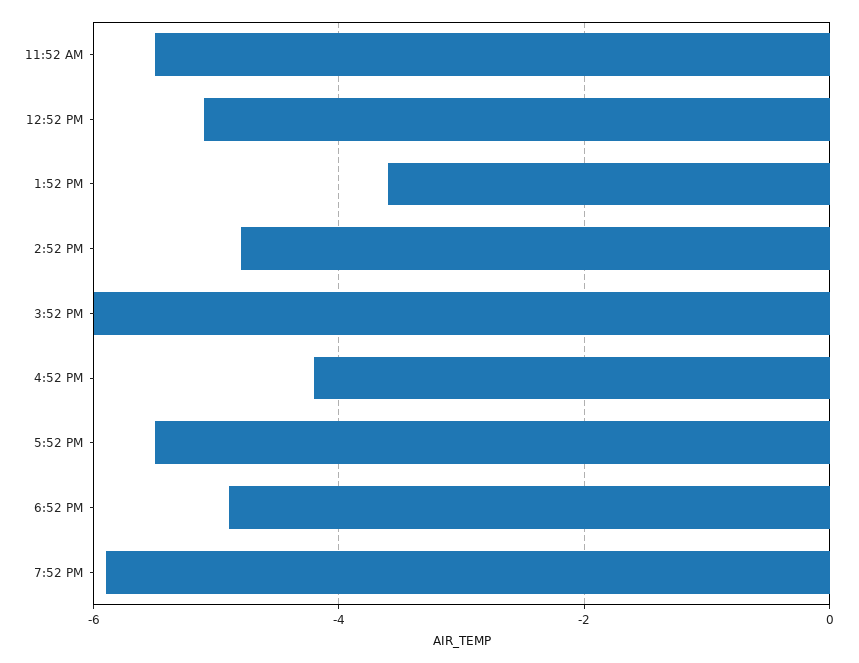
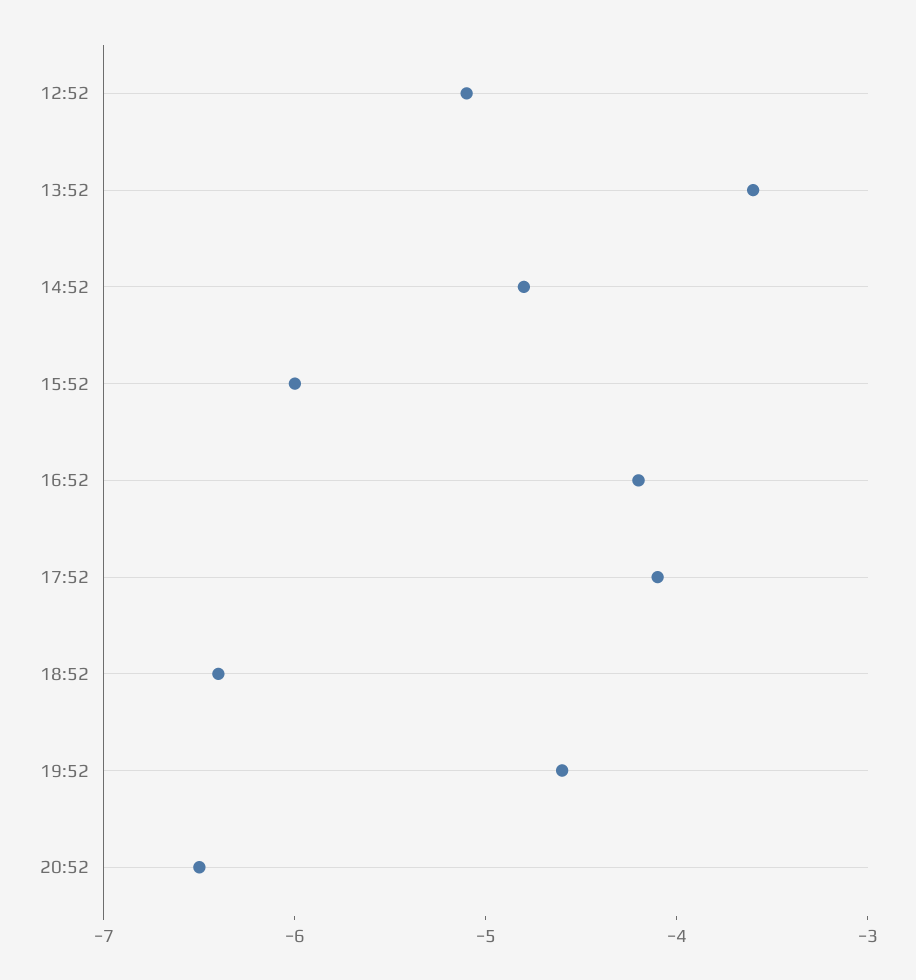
11:52 AM: -5.5 -> none
5:52 PM: -5.5 -> -4.1
6:52 PM: -5 -> -6.4
7:52 PM: -6 -> -4.6
20:52: none -> -6.5

